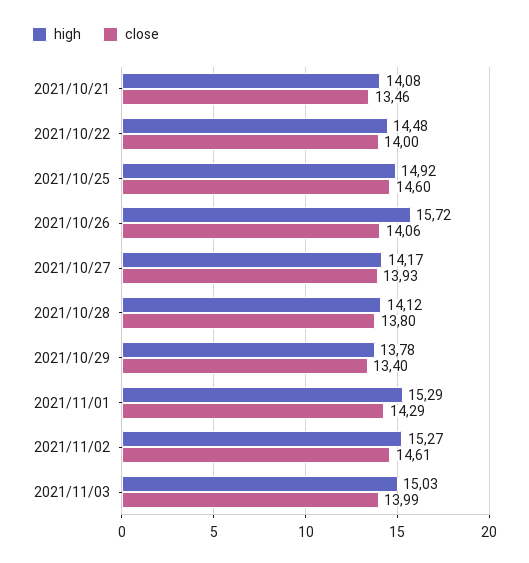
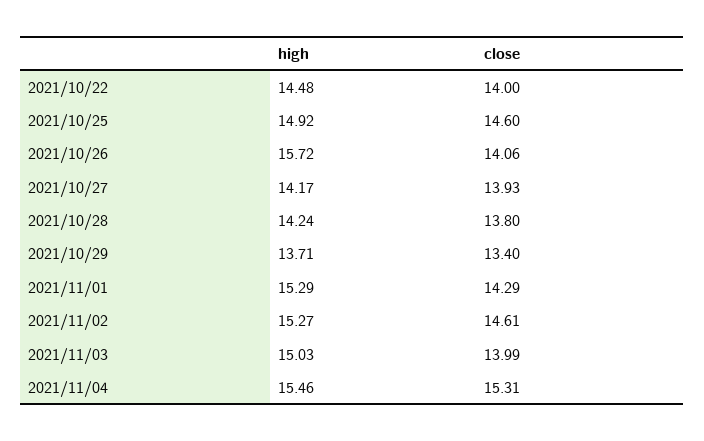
high, 2021/10/21: 14.08 -> none
close, 2021/10/21: 13.46 -> none
high, 2021/10/28: 14.12 -> 14.24
high, 2021/10/29: 13.78 -> 13.71
high, 2021/11/04: none -> 15.46
close, 2021/11/04: none -> 15.31

